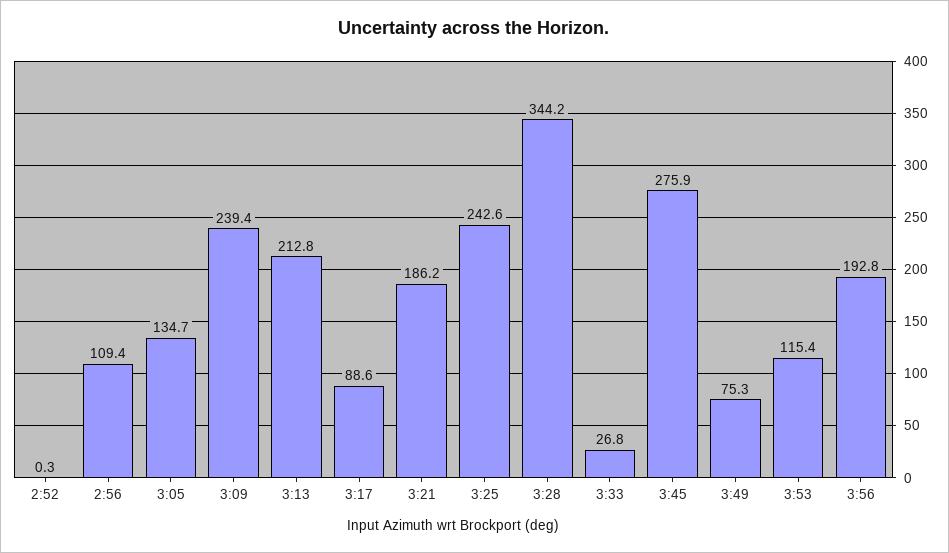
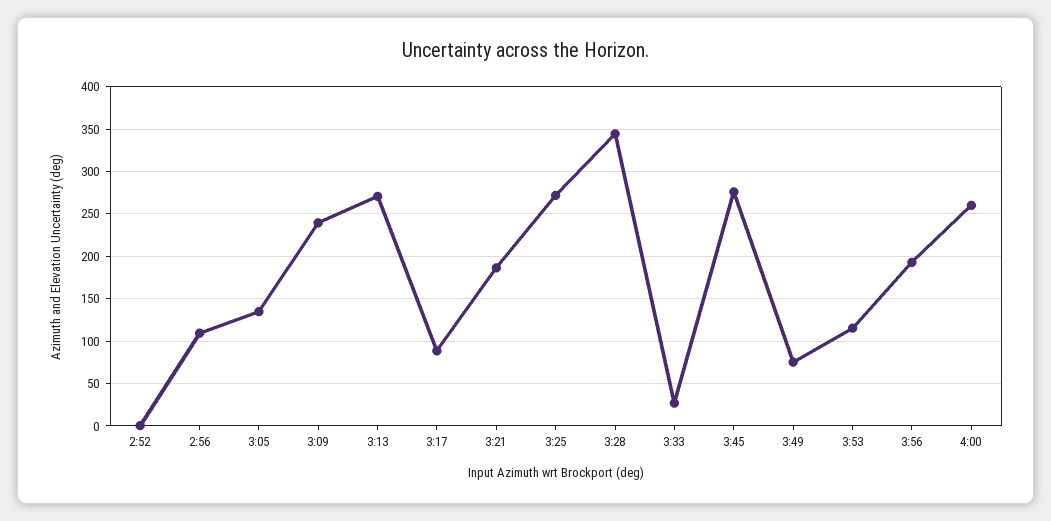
3:13: 212.8 -> 270
3:25: 242.6 -> 270
4:00: none -> 260

